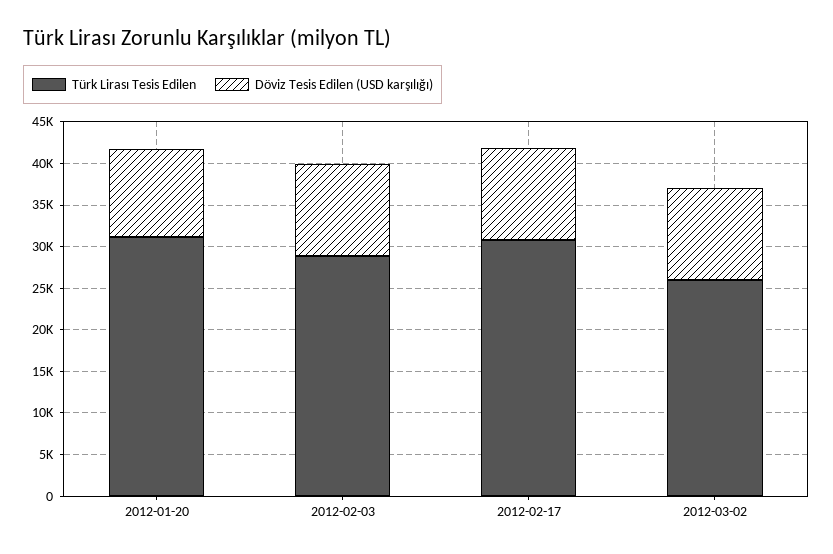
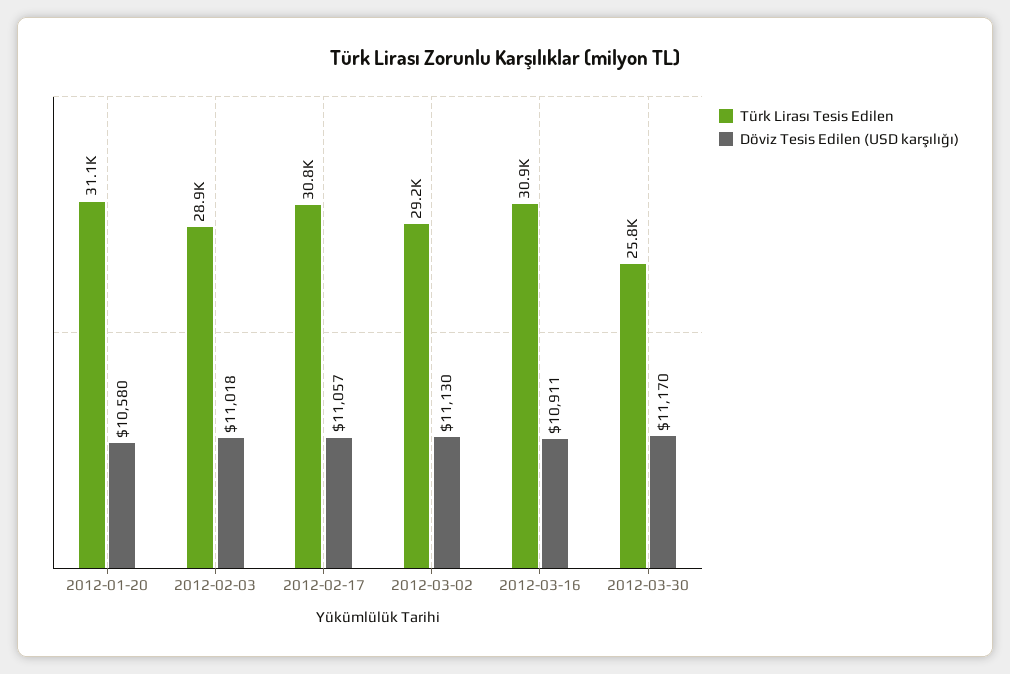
Türk Lirası Tesis Edilen, 2012-03-02: 26000 -> 29200
Türk Lirası Tesis Edilen, 2012-03-16: none -> 30900
Döviz Tesis Edilen (USD karşılığı), 2012-03-16: none -> 10911
Türk Lirası Tesis Edilen, 2012-03-30: none -> 25800
Döviz Tesis Edilen (USD karşılığı), 2012-03-30: none -> 11170

